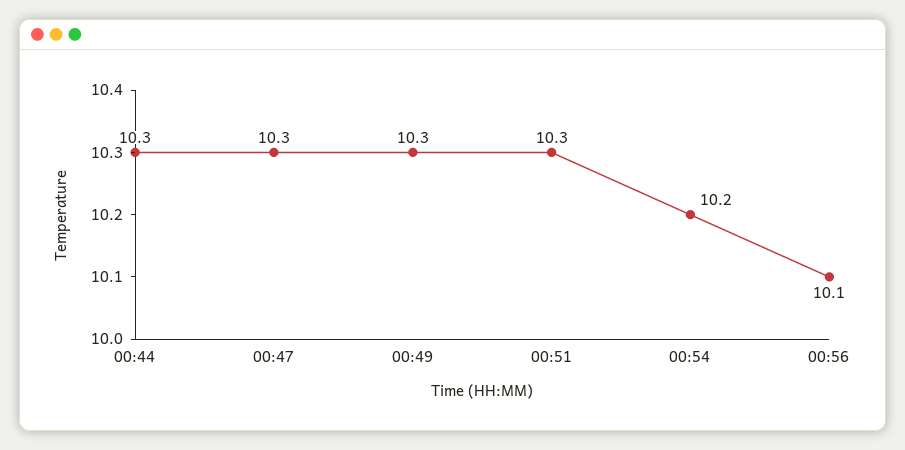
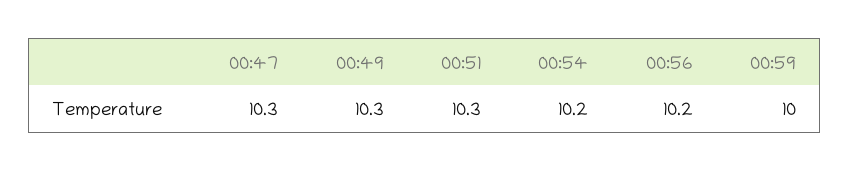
00:44: 10.3 -> none
00:56: 10.1 -> 10.2
00:59: none -> 10

